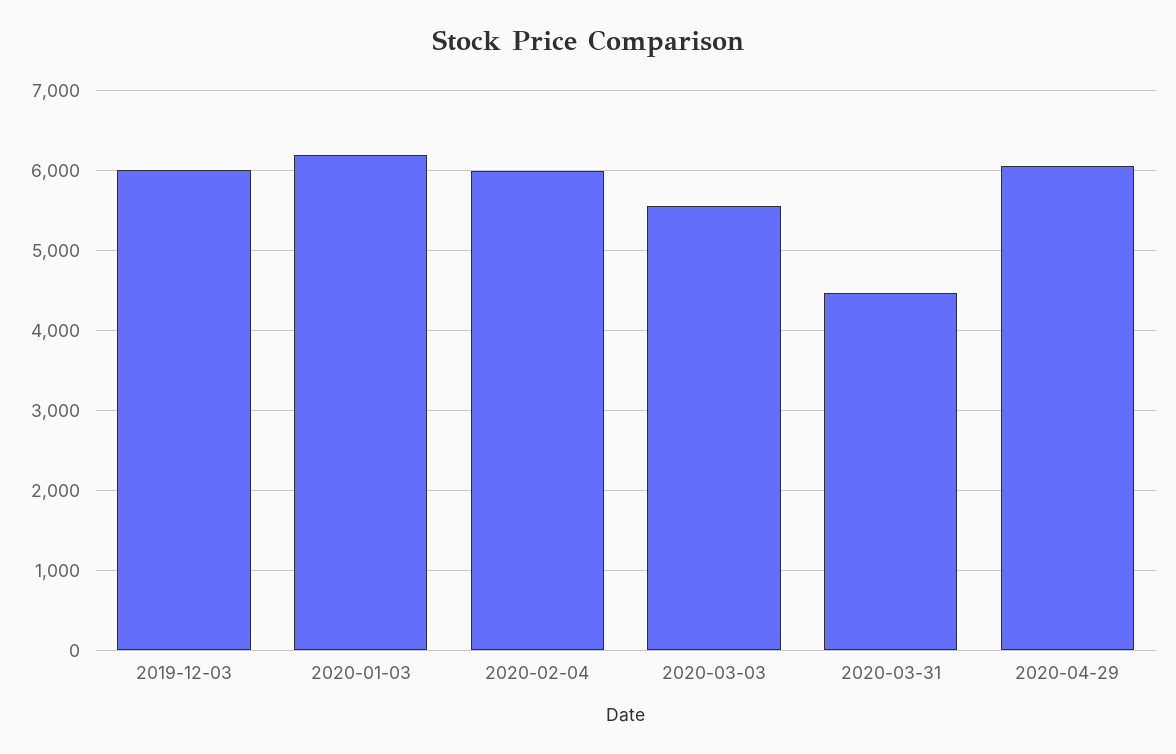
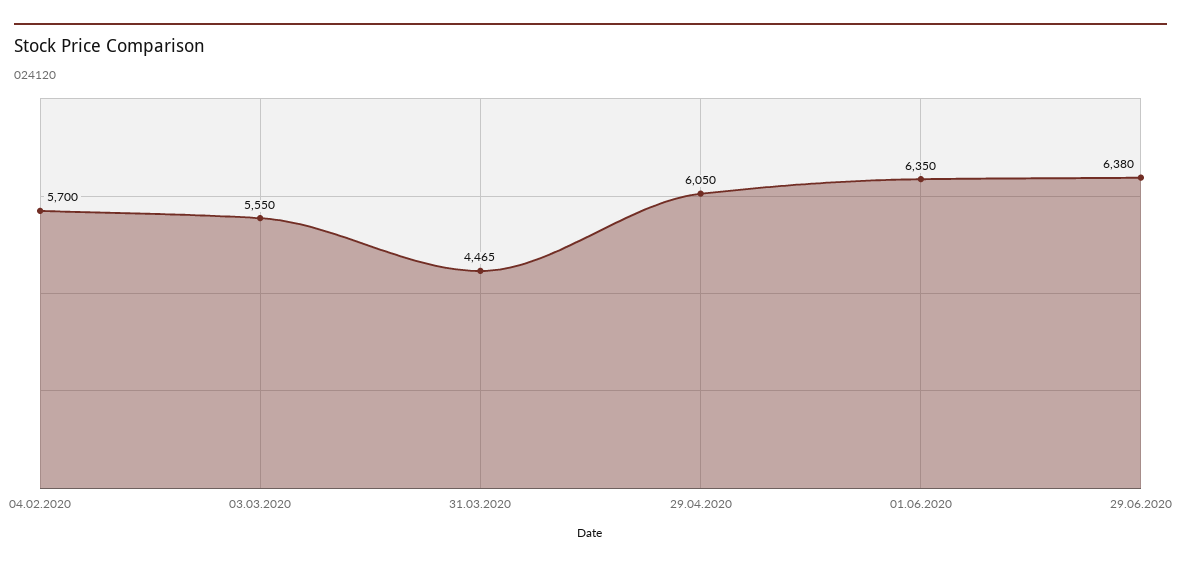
2019-12-03: 6000 -> none
2020-01-03: 6200 -> none
2020-02-04: 6000 -> 5700
01.06.2020: none -> 6350
29.06.2020: none -> 6380

